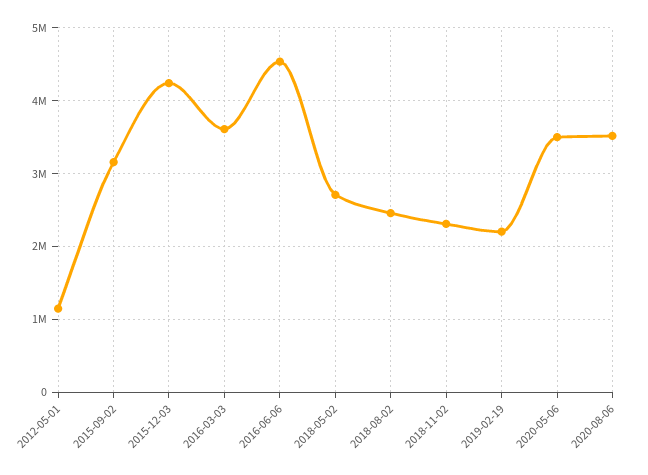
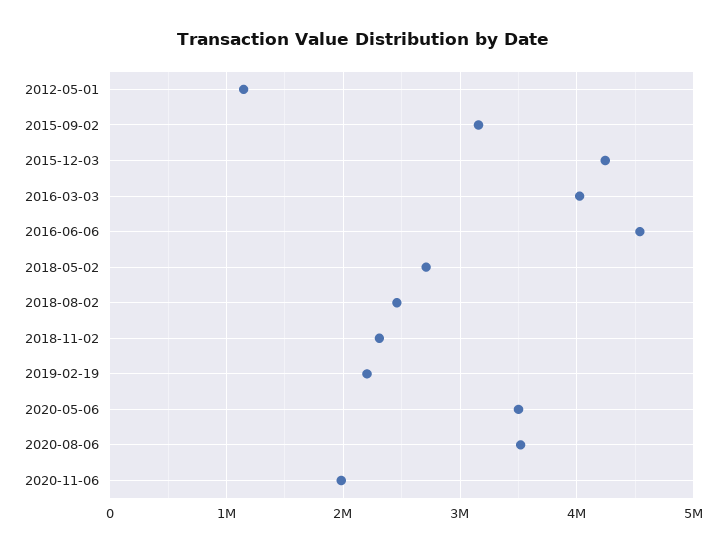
2016-03-03: 3600000 -> 4000000
2020-11-06: none -> 2000000

